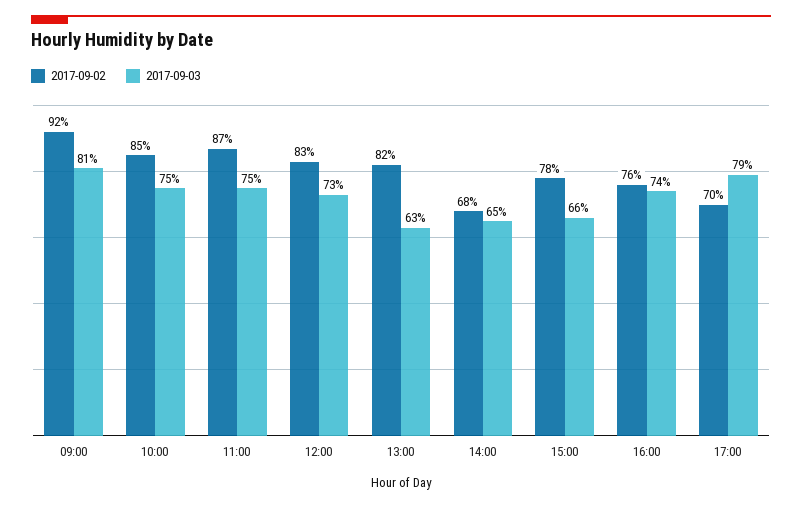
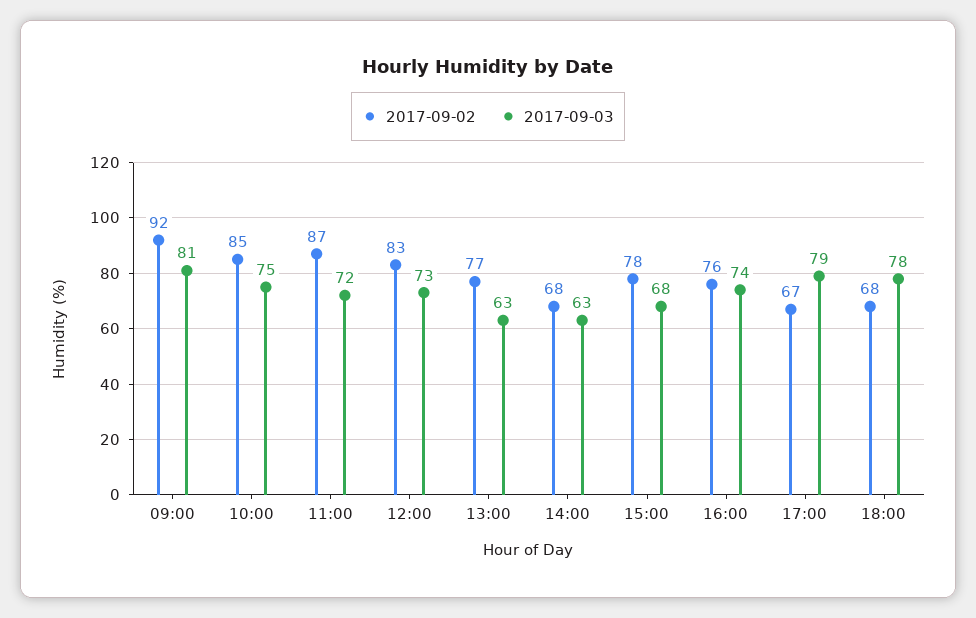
2017-09-03, 11:00: 75 -> 72
2017-09-02, 13:00: 82 -> 77
2017-09-03, 14:00: 65 -> 63
2017-09-03, 15:00: 66 -> 68
2017-09-02, 17:00: 70 -> 67
2017-09-02, 18:00: none -> 68
2017-09-03, 18:00: none -> 78

